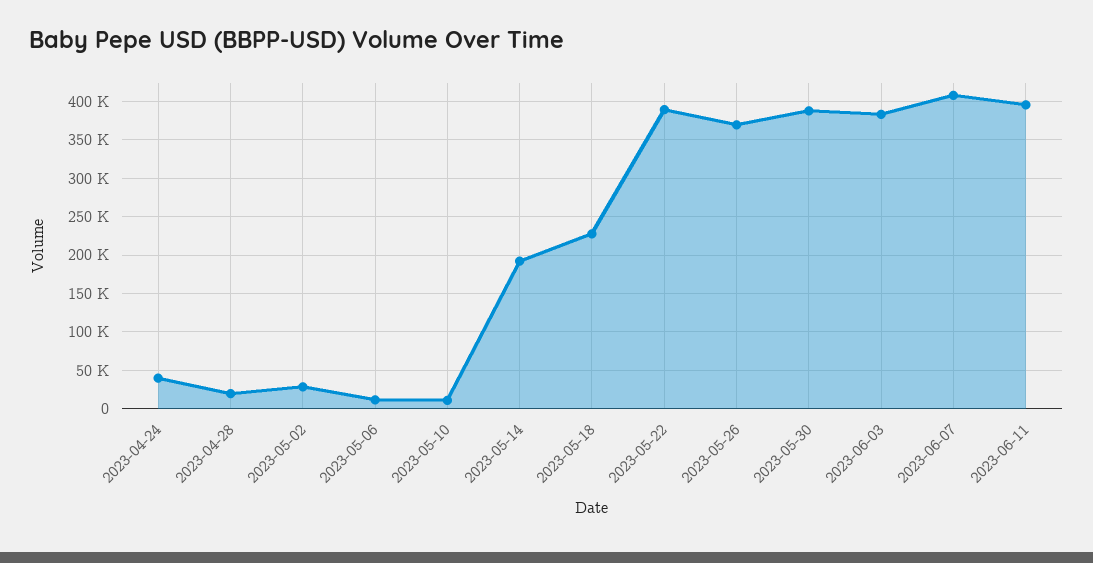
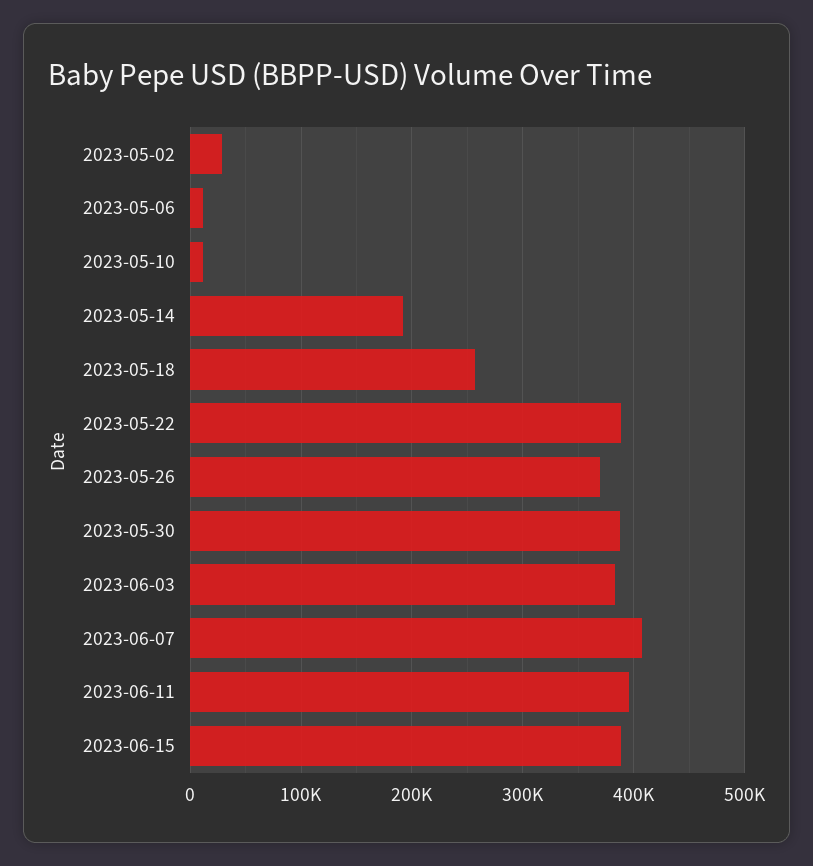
2023-04-24: 40000 -> none
2023-04-28: 20000 -> none
2023-05-18: 230000 -> 260000
2023-06-15: none -> 390000

